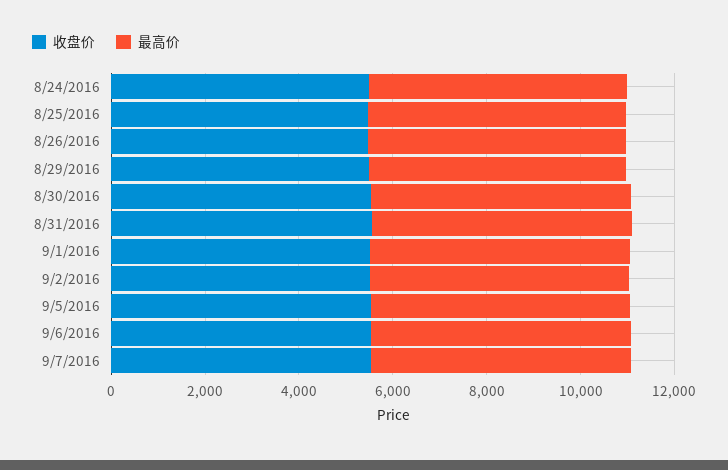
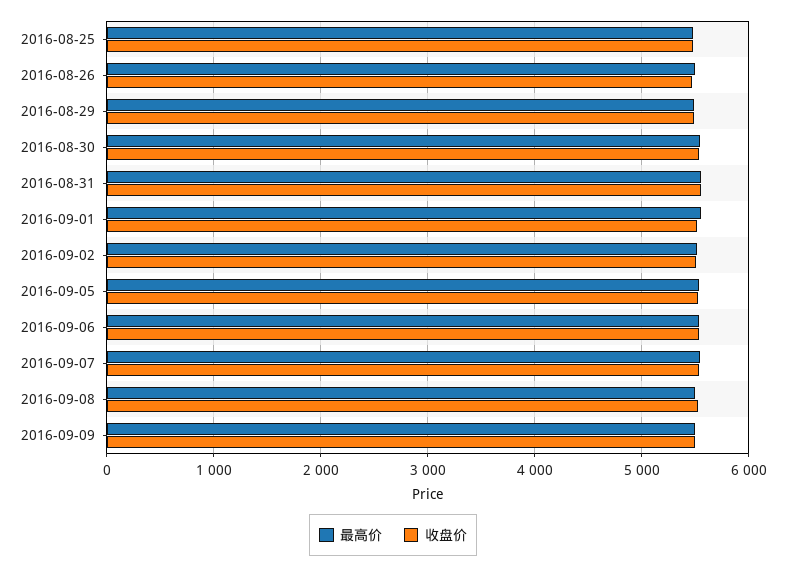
收盘价, 8/24/2016: 5500 -> none
最高价, 8/24/2016: 5500 -> none
最高价, 2016-09-08: none -> 5500
收盘价, 2016-09-08: none -> 5500
最高价, 2016-09-09: none -> 5500
收盘价, 2016-09-09: none -> 5500

